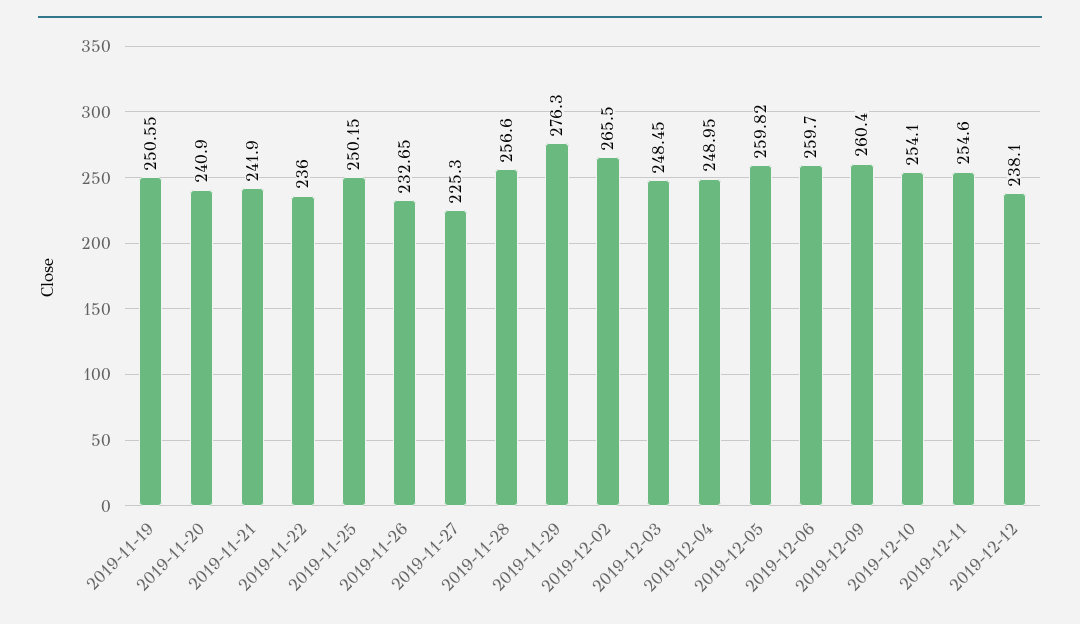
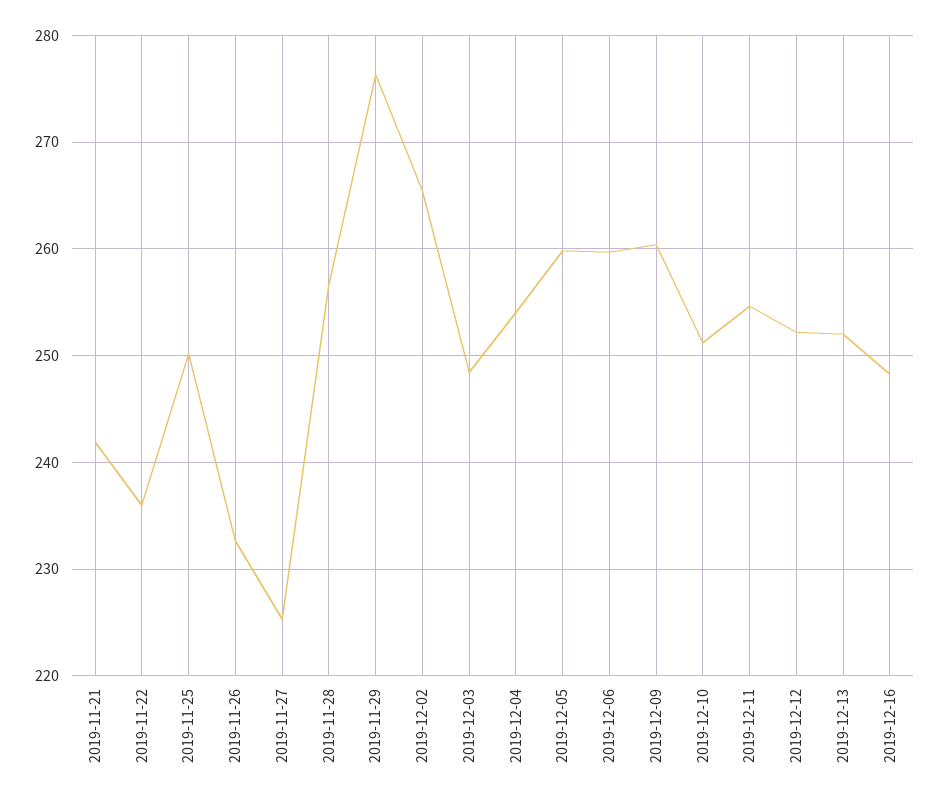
2019-11-19: 250.55 -> none
2019-11-20: 240.9 -> none
2019-12-04: 248.95 -> 254
2019-12-10: 254.1 -> 251
2019-12-12: 238.1 -> 252
2019-12-13: none -> 252
2019-12-16: none -> 248

